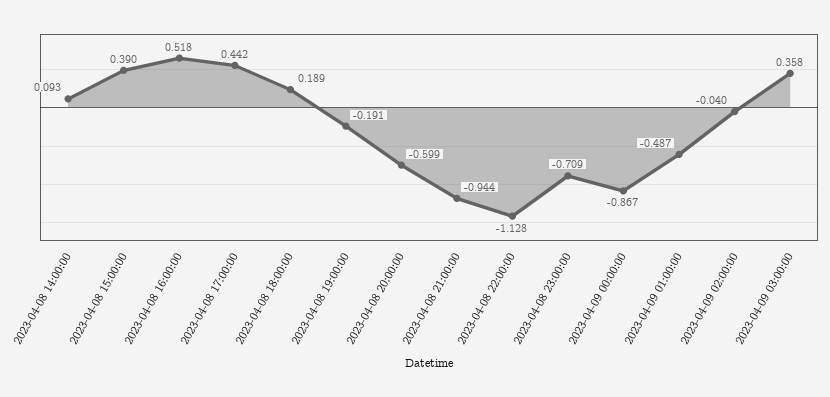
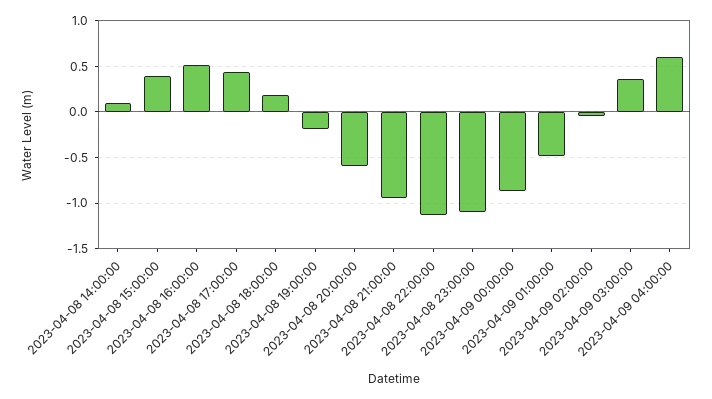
2023-04-08 23:00:00: -0.709 -> -1.1
2023-04-09 04:00:00: none -> 0.6

